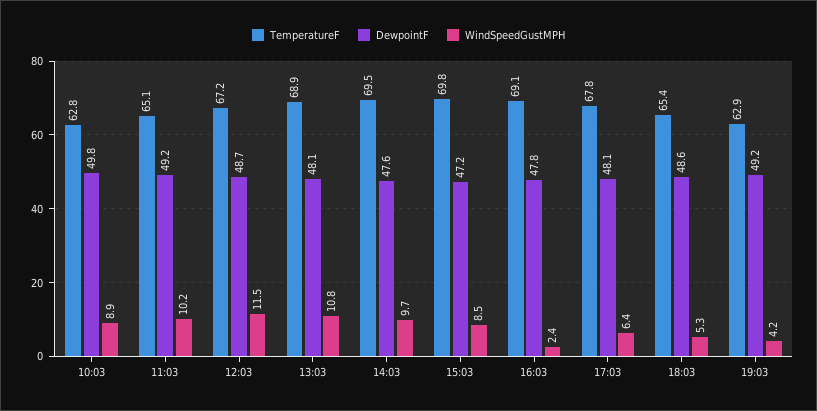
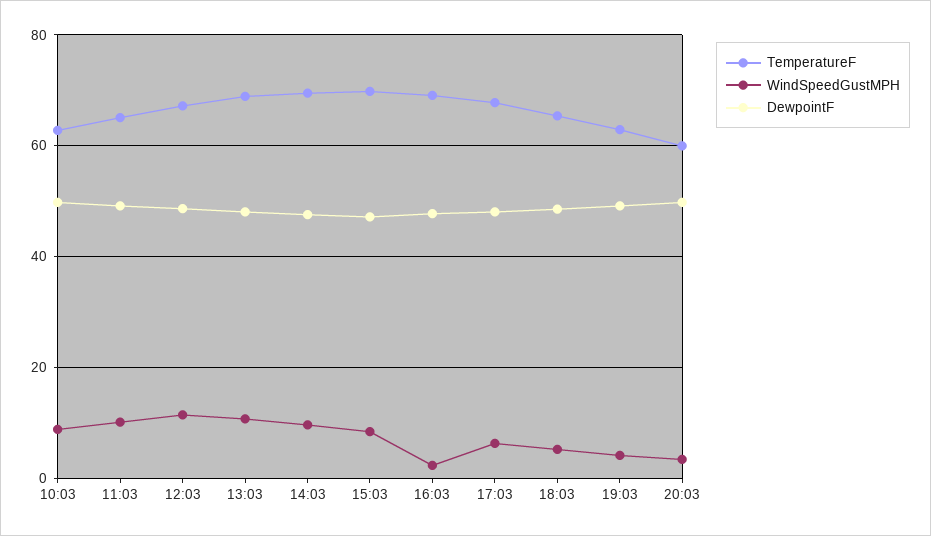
TemperatureF, 20:03: none -> 60
WindSpeedGustMPH, 20:03: none -> 4
DewpointF, 20:03: none -> 50

